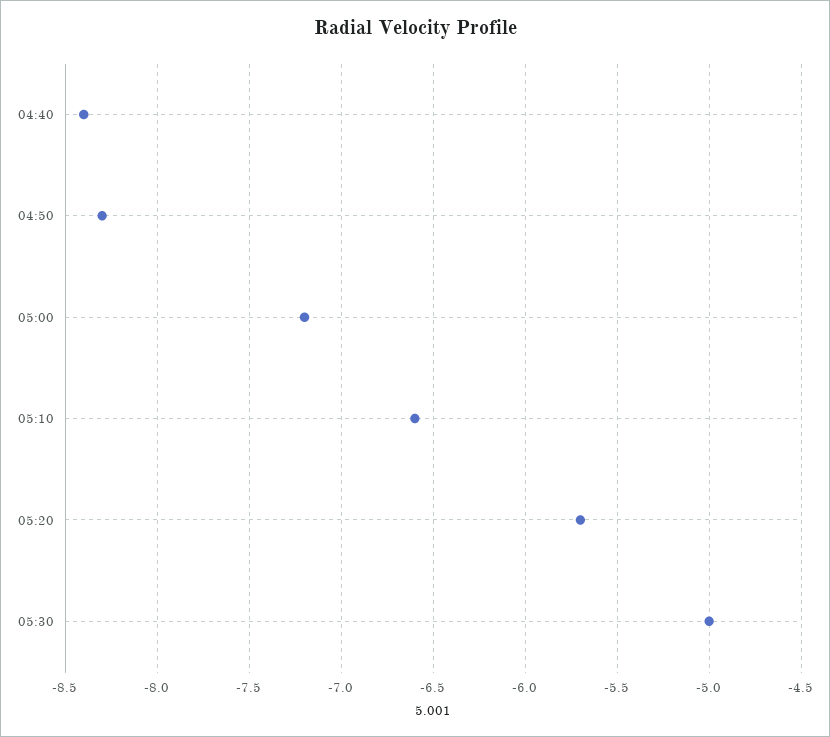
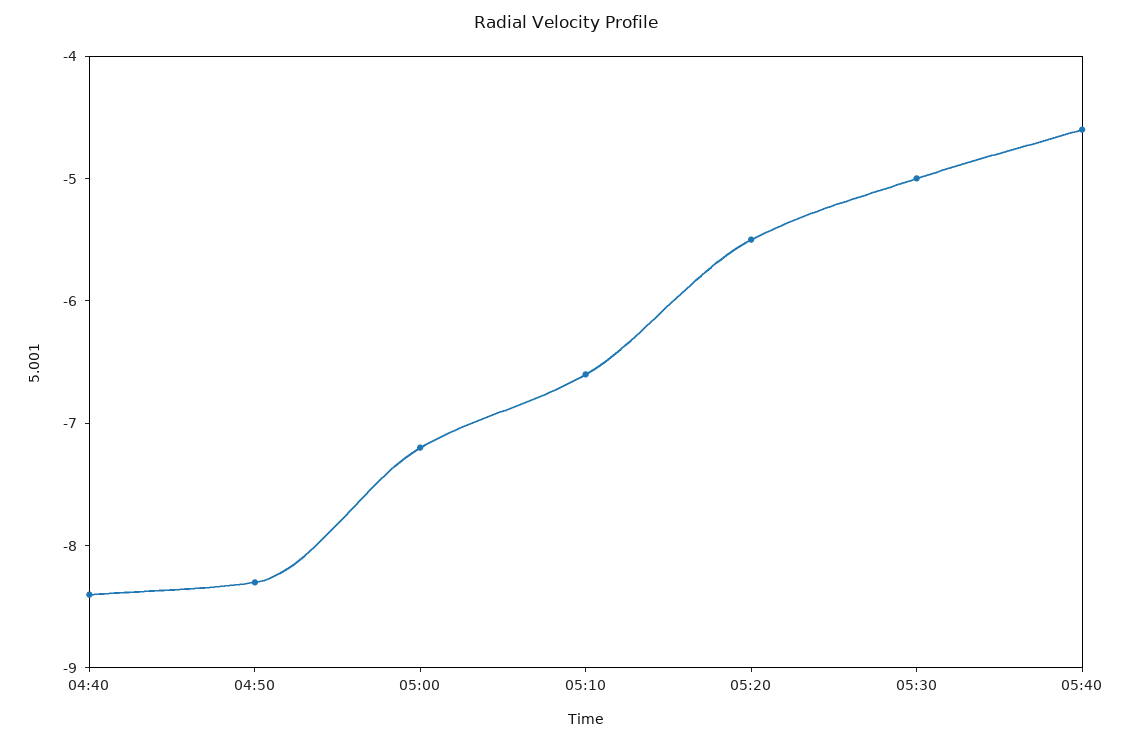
05:20: -5.7 -> -5.5
05:40: none -> -4.6

